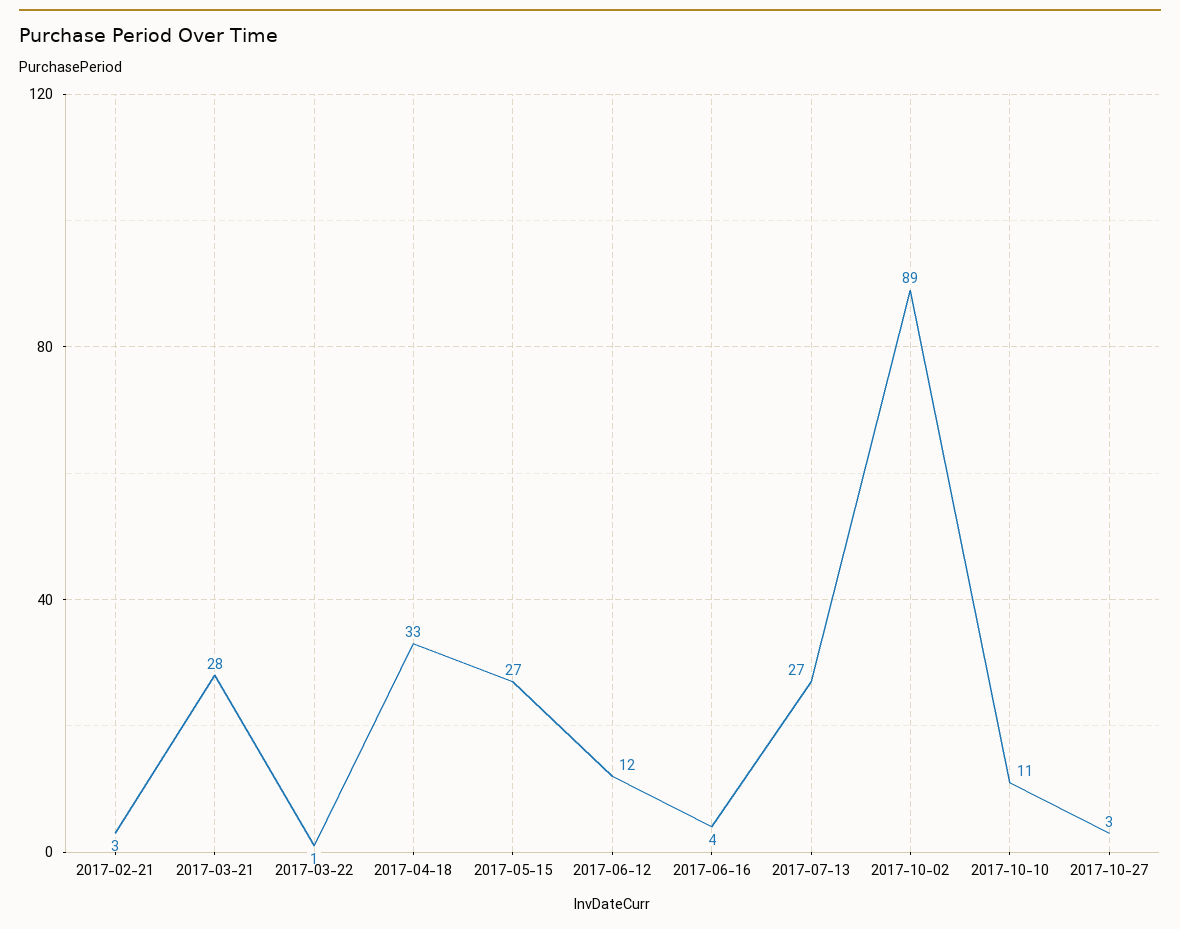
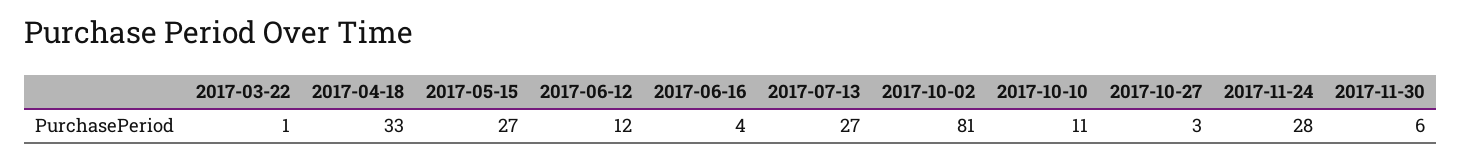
2017-02-21: 3 -> none
2017-03-21: 28 -> none
2017-10-02: 89 -> 81
2017-11-24: none -> 28
2017-11-30: none -> 6

